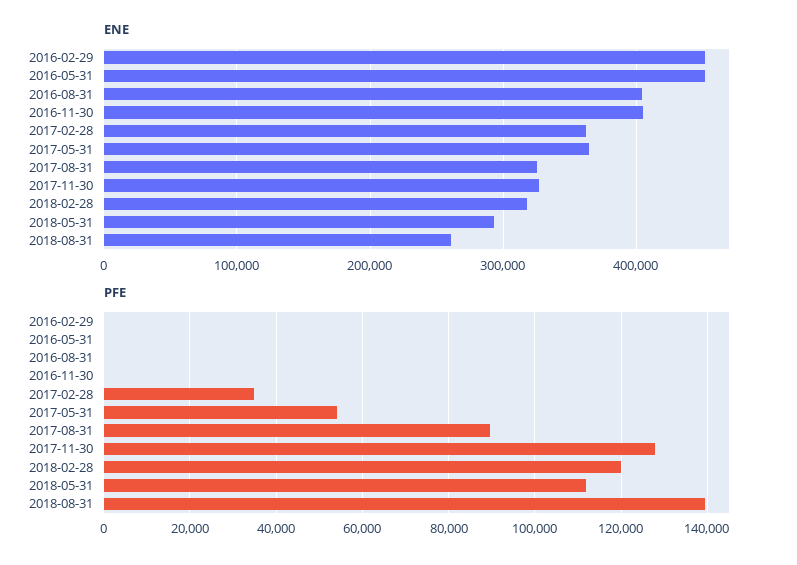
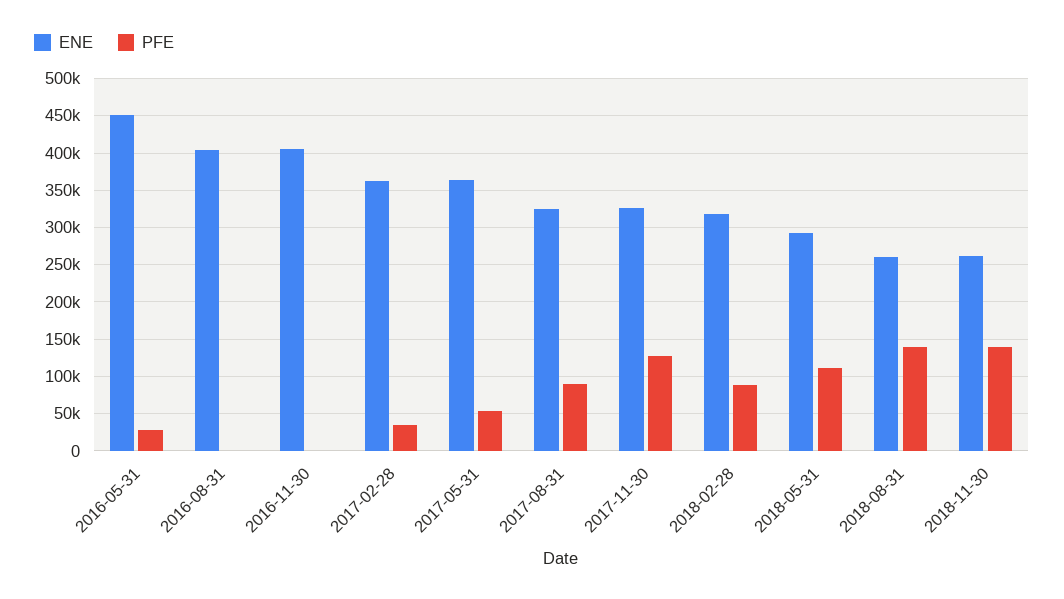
ENE, 2016-02-29: 450000 -> none
PFE, 2016-02-29: 0 -> none
PFE, 2016-05-31: 0 -> 30000
PFE, 2018-02-28: 120000 -> 90000
ENE, 2018-11-30: none -> 260000
PFE, 2018-11-30: none -> 140000

